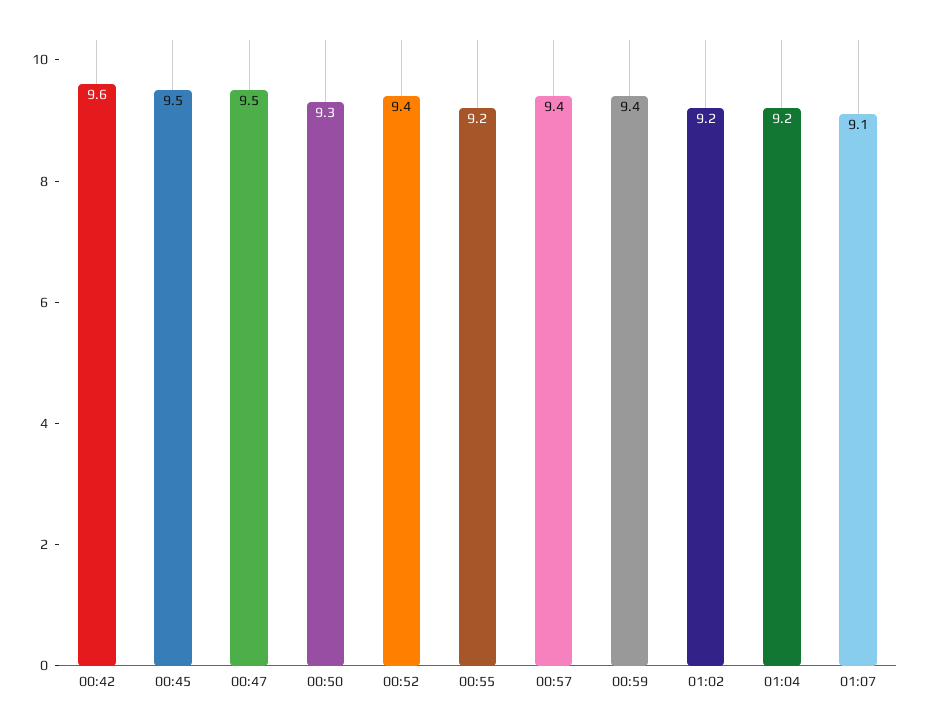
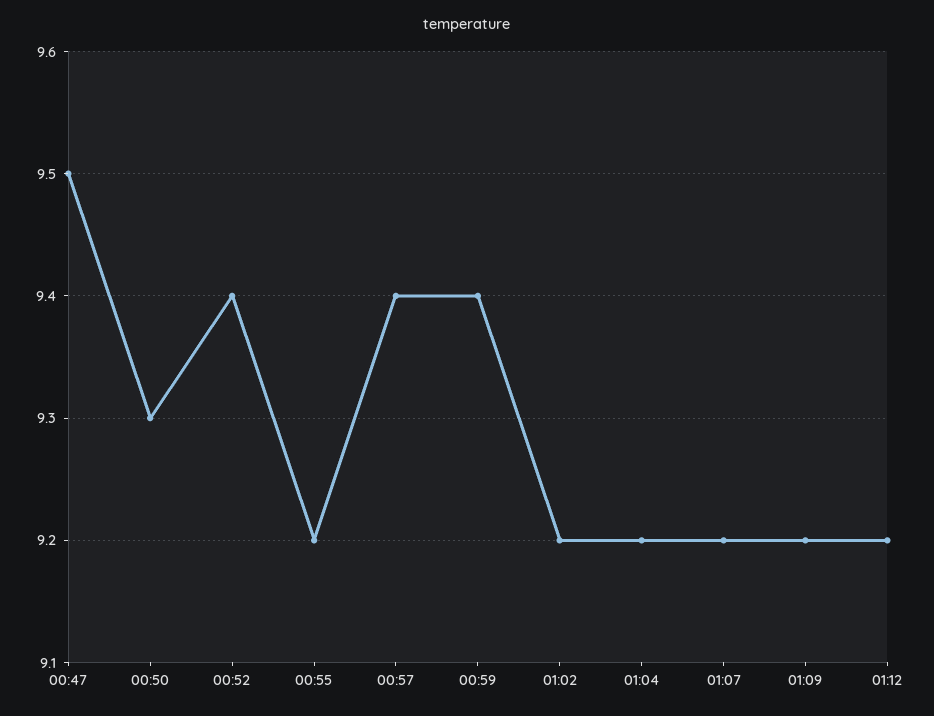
00:42: 9.6 -> none
00:45: 9.5 -> none
01:07: 9.1 -> 9.2
01:09: none -> 9.2
01:12: none -> 9.2

